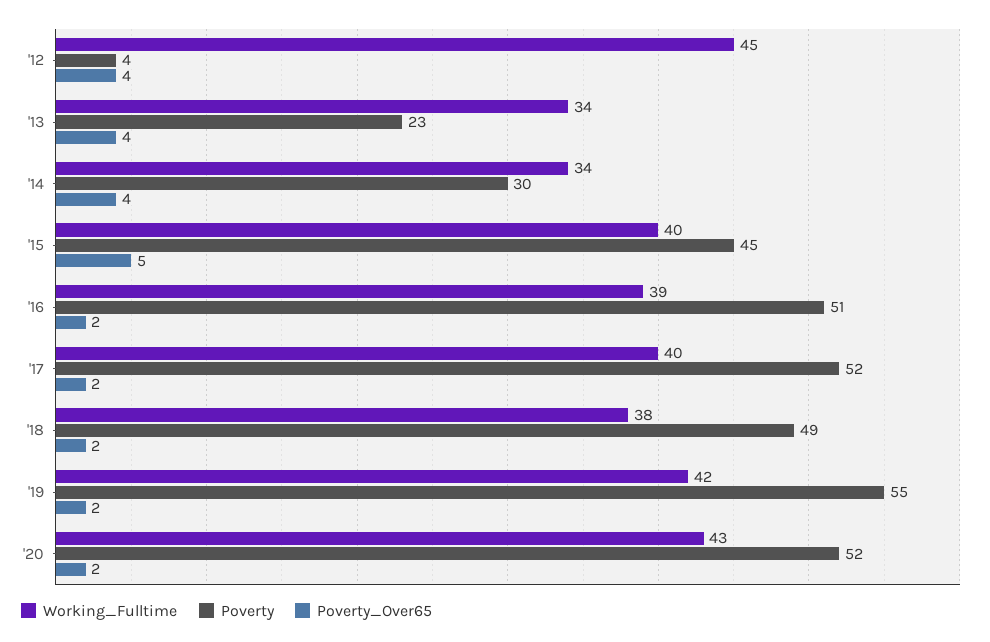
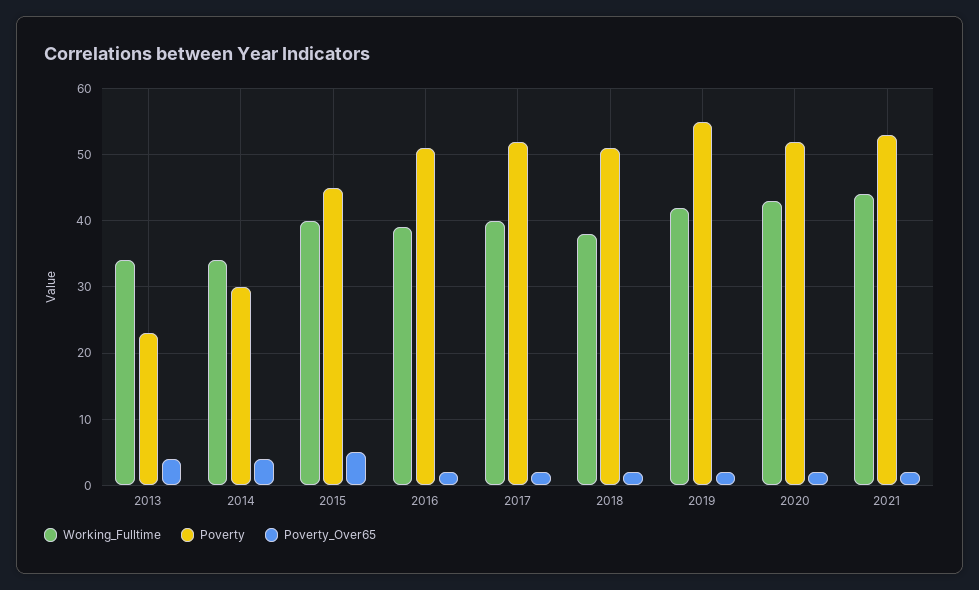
Working_Fulltime, '12: 45 -> none
Poverty, '12: 4 -> none
Poverty_Over65, '12: 4 -> none
Poverty, '18: 49 -> 51
Working_Fulltime, 2021: none -> 44
Poverty, 2021: none -> 53
Poverty_Over65, 2021: none -> 2

